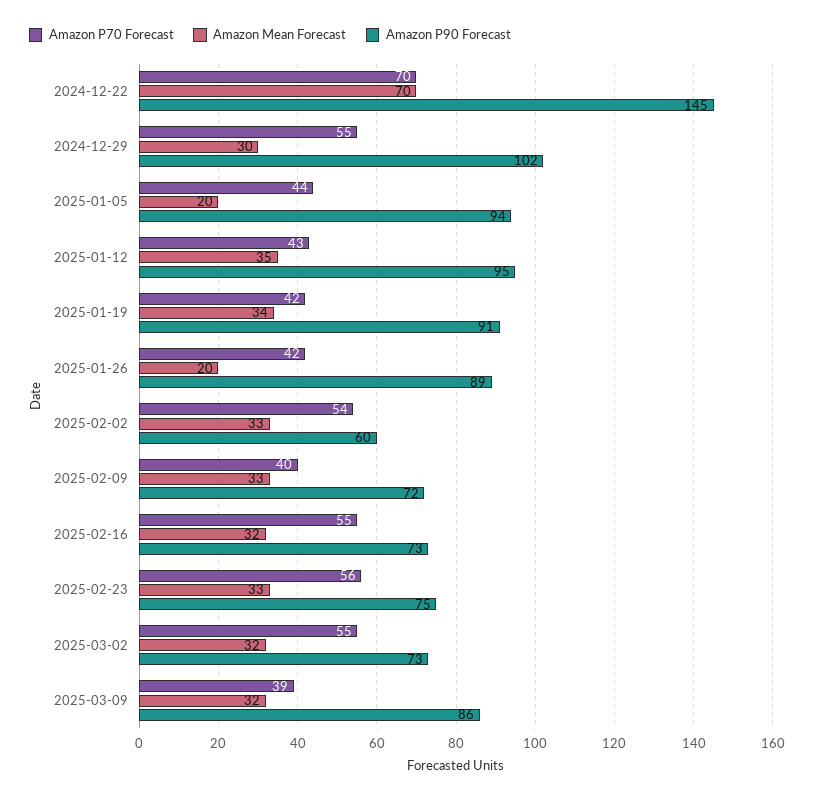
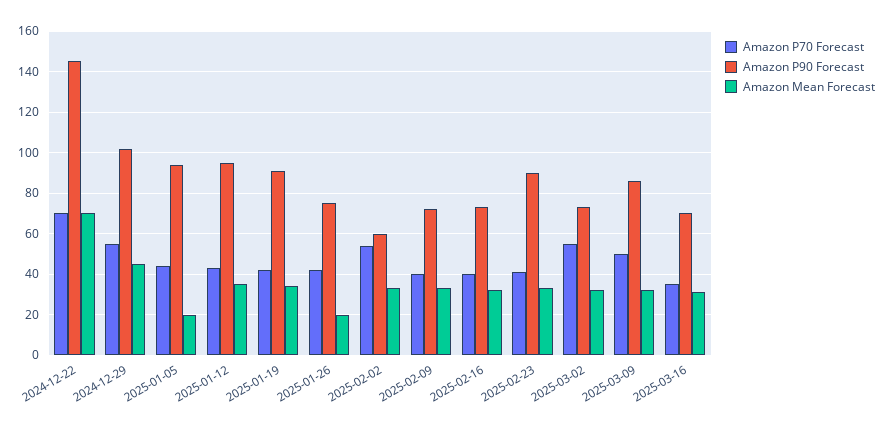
Amazon Mean Forecast, 2024-12-29: 30 -> 45
Amazon P90 Forecast, 2025-01-26: 89 -> 75
Amazon P70 Forecast, 2025-02-16: 55 -> 40
Amazon P70 Forecast, 2025-02-23: 56 -> 40
Amazon P90 Forecast, 2025-02-23: 75 -> 90
Amazon P70 Forecast, 2025-03-09: 39 -> 50
Amazon P70 Forecast, 2025-03-16: none -> 35
Amazon P90 Forecast, 2025-03-16: none -> 70
Amazon Mean Forecast, 2025-03-16: none -> 30

